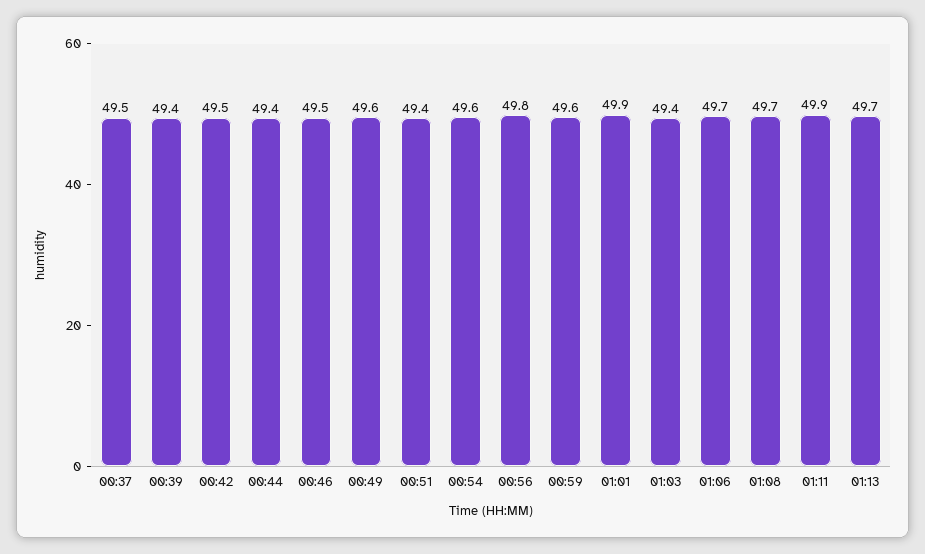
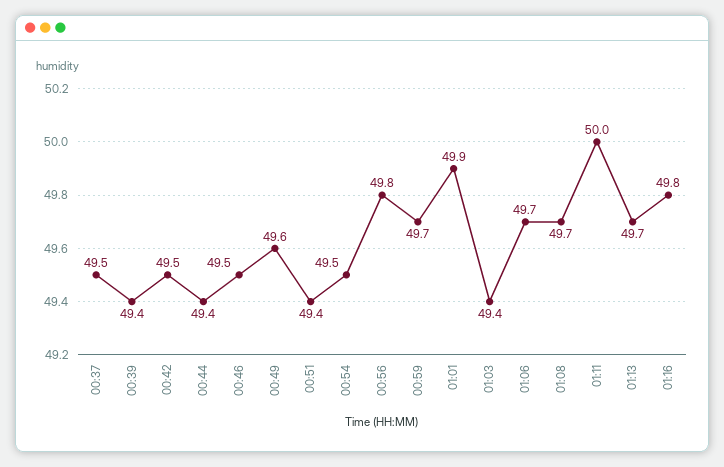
00:54: 49.6 -> 49.5
00:59: 49.6 -> 49.7
01:11: 49.9 -> 50
01:16: none -> 49.8

